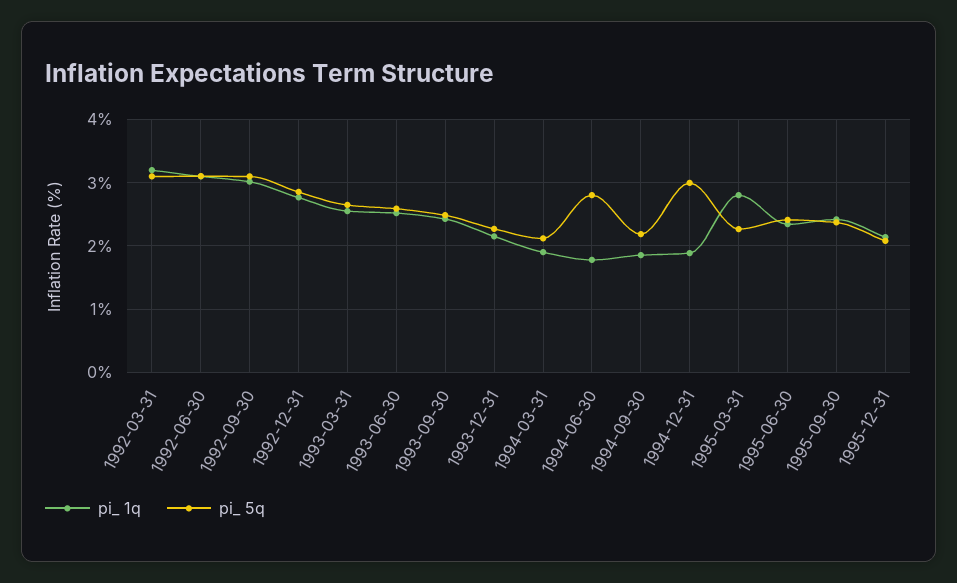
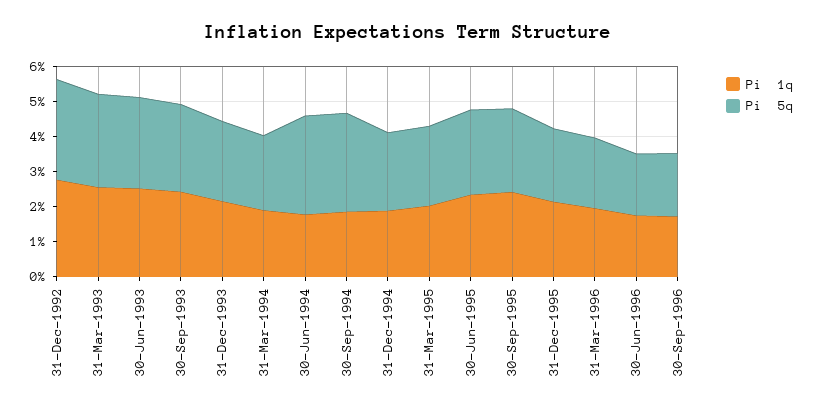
pi_ 1q, 1992-03-31: 3.2 -> none
pi_ 5q, 1992-03-31: 3.1 -> none
pi_ 1q, 1992-06-30: 3.1 -> none
pi_ 5q, 1992-06-30: 3.1 -> none
pi_ 1q, 1992-09-30: 3 -> none
pi_ 5q, 1992-09-30: 3.1 -> none
pi_ 5q, 1994-09-30: 2.2 -> 2.75
pi_ 5q, 1994-12-31: 3 -> 2.25
pi_ 1q, 1995-03-31: 2.8 -> 2
pi_ 1q, 31-Mar-1996: none -> 2
pi_ 5q, 31-Mar-1996: none -> 2
pi_ 1q, 30-Jun-1996: none -> 1.75
pi_ 5q, 30-Jun-1996: none -> 1.75
pi_ 1q, 30-Sep-1996: none -> 1.75
pi_ 5q, 30-Sep-1996: none -> 1.75

